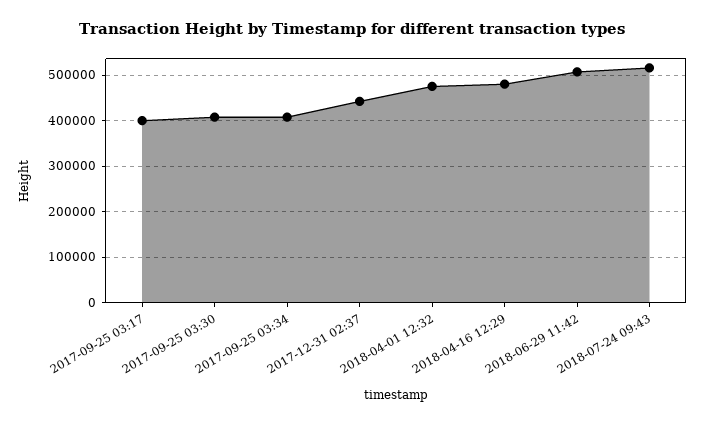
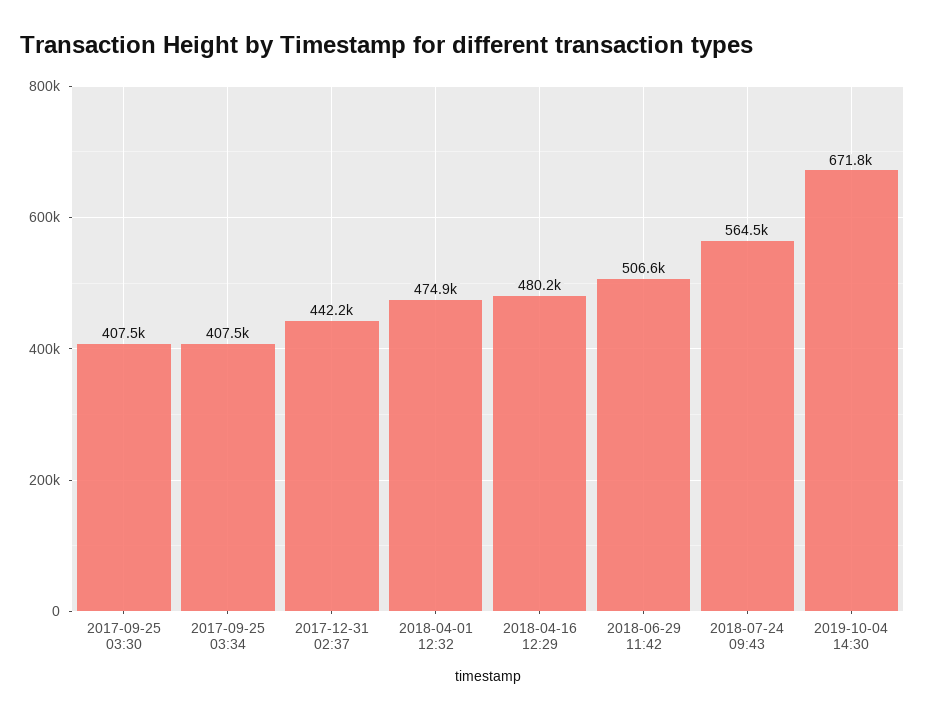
2017-09-25 03:17: 400000 -> none
2018-07-24 09:43: 520000 -> 564500
2019-10-04 14:30: none -> 671800

